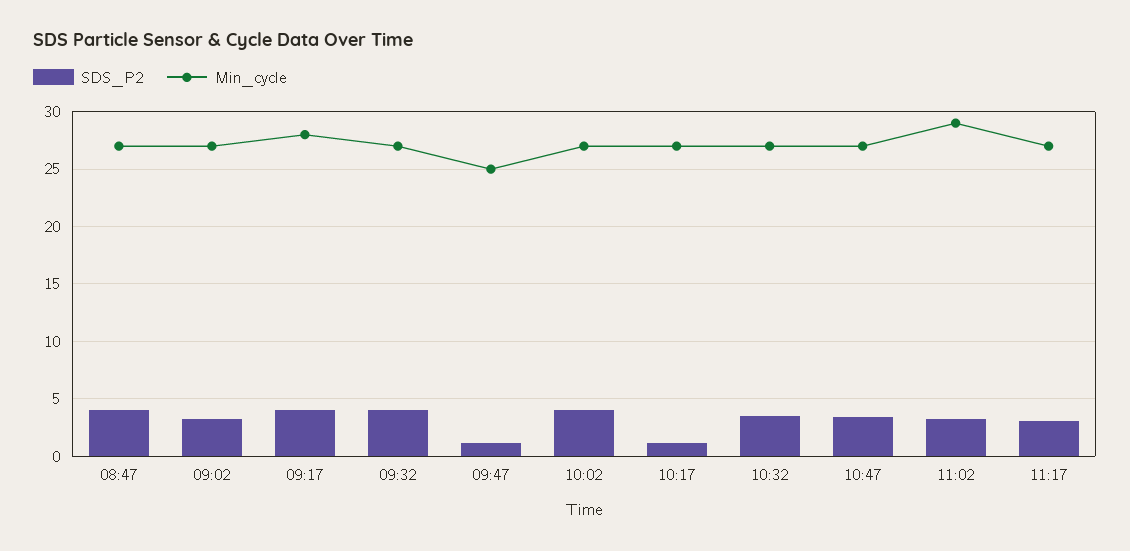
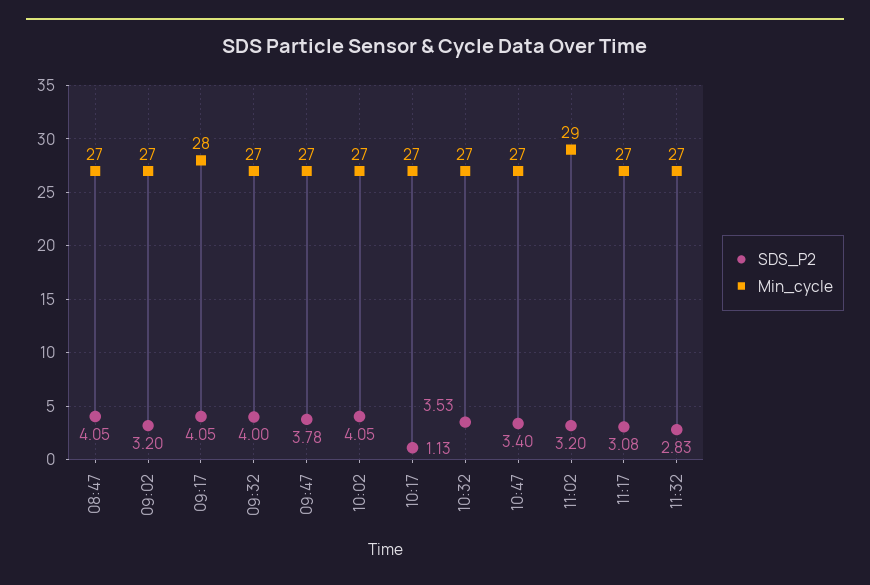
SDS_P2, 09:47: 1 -> 3.78
Min_cycle, 09:47: 25 -> 27
SDS_P2, 11:32: none -> 2.83
Min_cycle, 11:32: none -> 27

